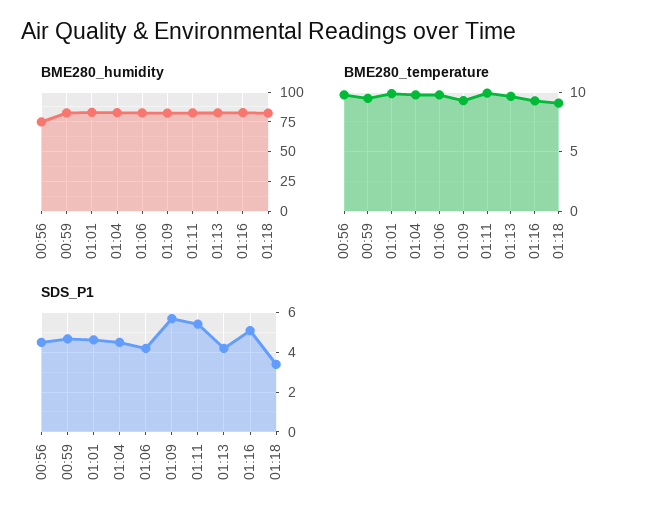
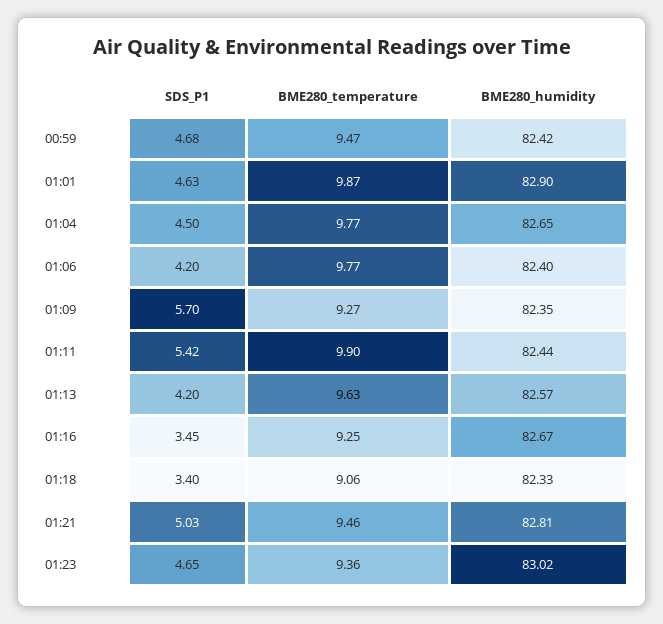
BME280_humidity, 00:56: 75 -> none
BME280_temperature, 00:56: 10 -> none
SDS_P1, 00:56: 4.5 -> none
SDS_P1, 01:16: 5 -> 3.45
SDS_P1, 01:21: none -> 5.03
BME280_temperature, 01:21: none -> 9.46
BME280_humidity, 01:21: none -> 82.81
SDS_P1, 01:23: none -> 4.65
BME280_temperature, 01:23: none -> 9.36
BME280_humidity, 01:23: none -> 83.02

